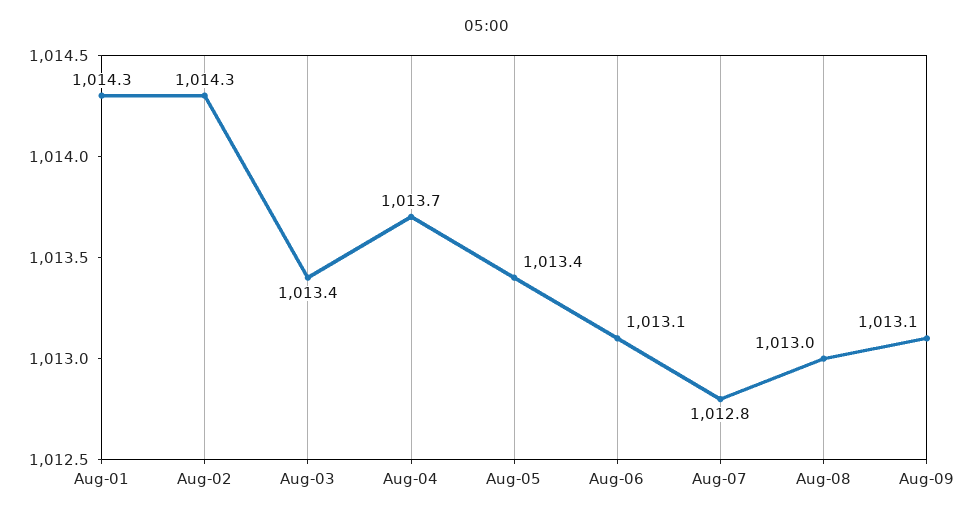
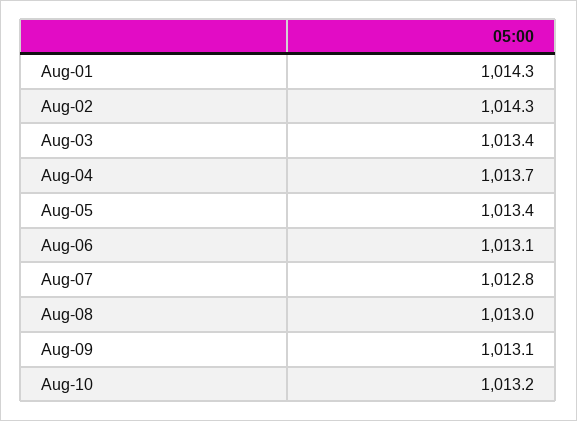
Aug-10: none -> 1013.2

